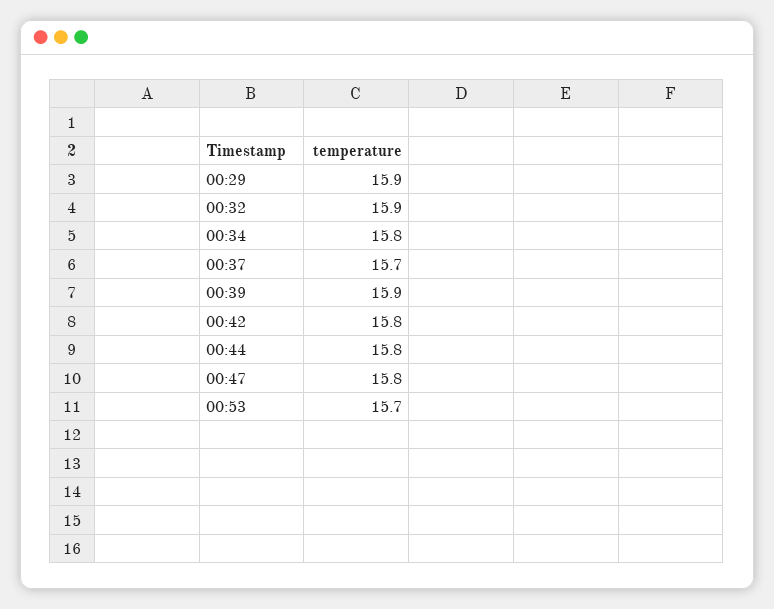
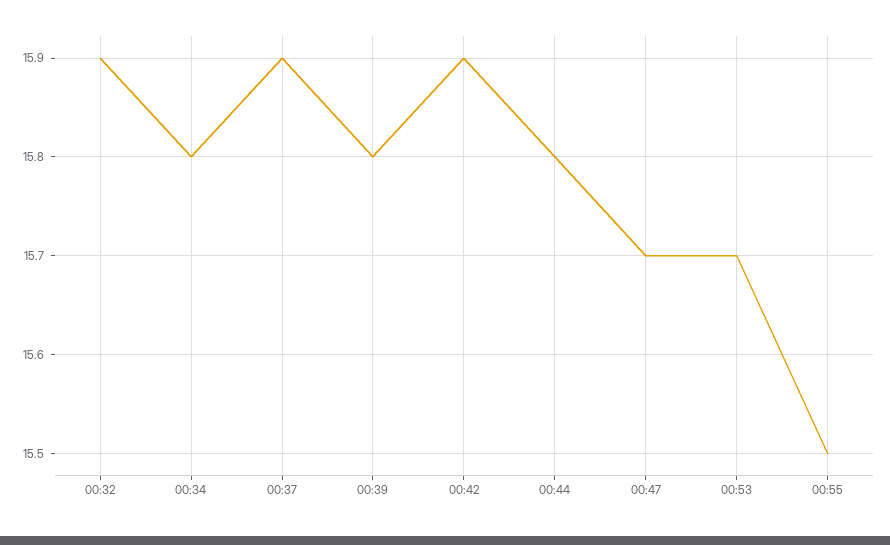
00:29: 15.9 -> none
00:37: 15.7 -> 15.9
00:39: 15.9 -> 15.8
00:42: 15.8 -> 15.9
00:47: 15.8 -> 15.7
00:55: none -> 15.5

